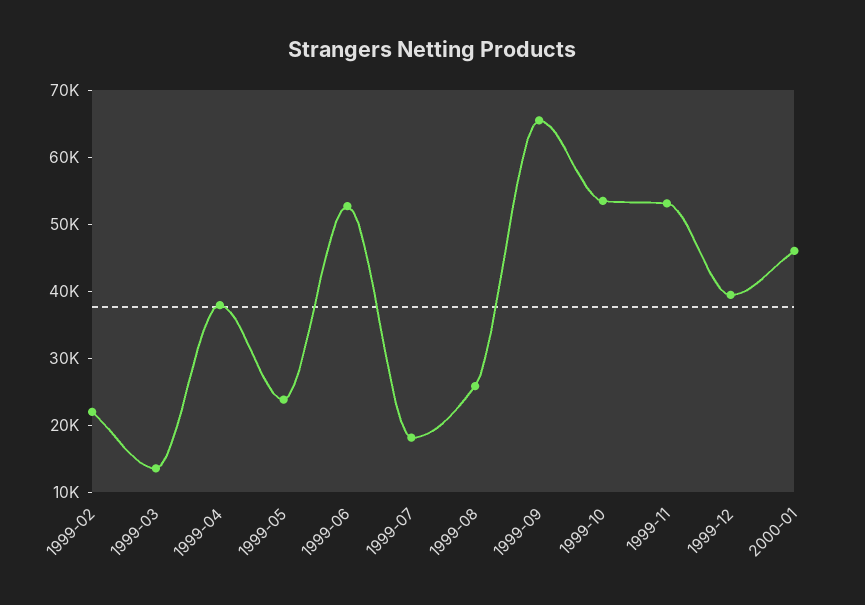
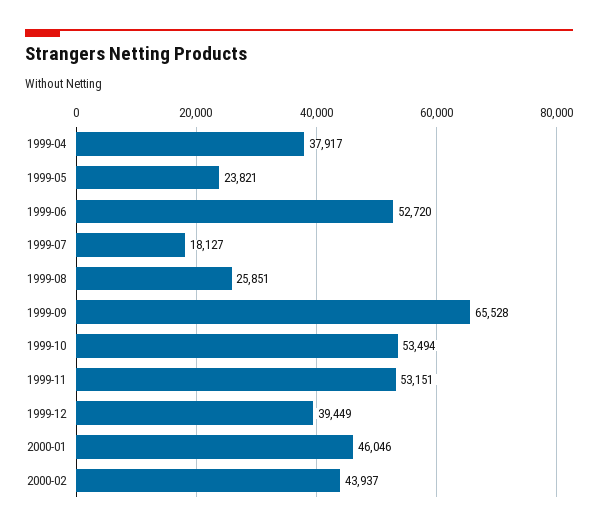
1999-02: 22000 -> none
1999-03: 14000 -> none
2000-02: none -> 43937

